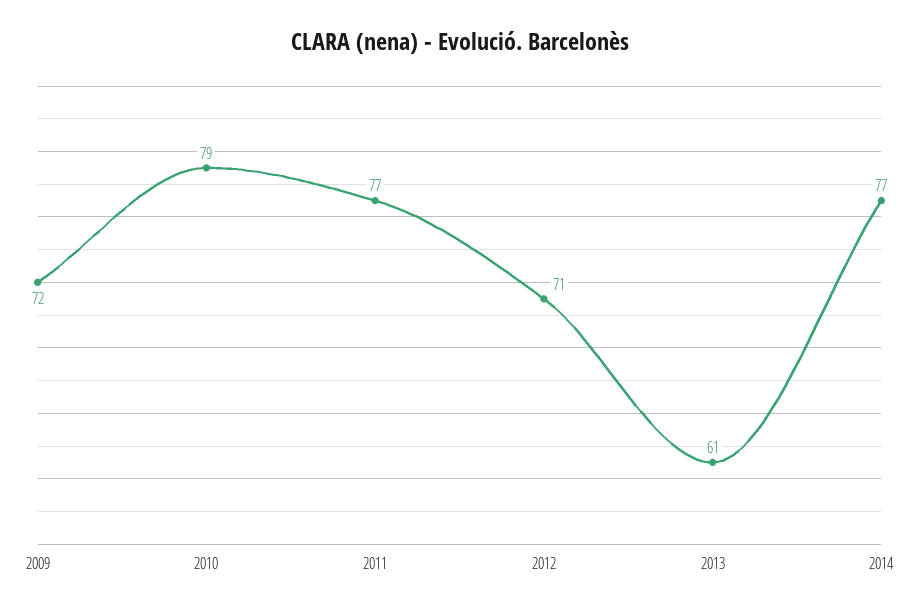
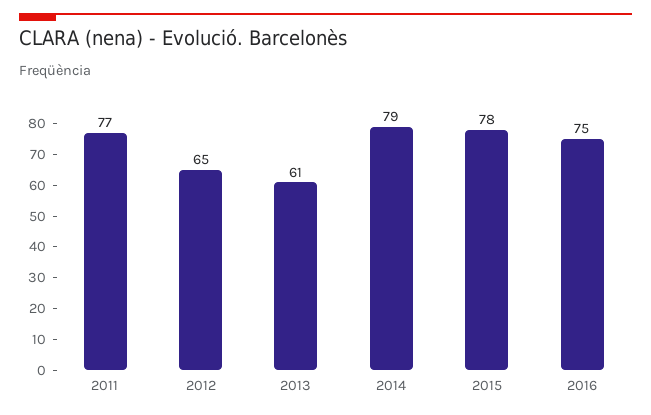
2009: 72 -> none
2010: 79 -> none
2012: 71 -> 65
2014: 77 -> 79
2015: none -> 78
2016: none -> 75

